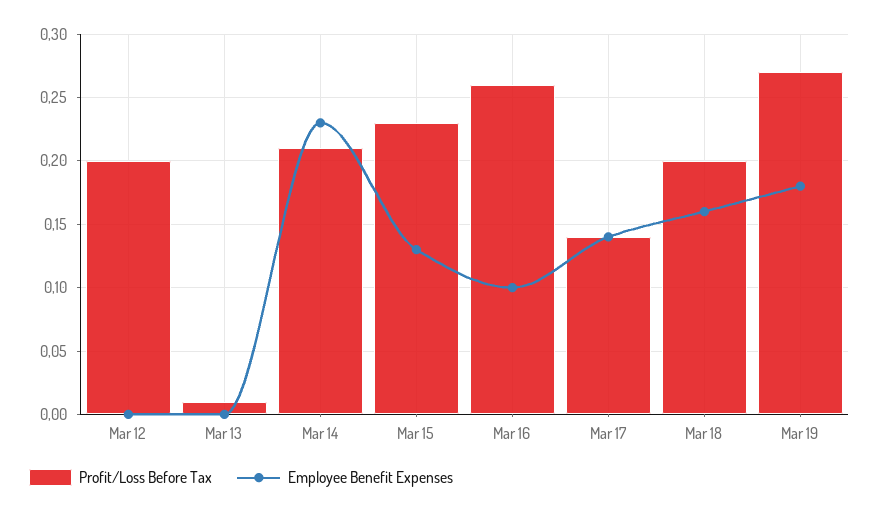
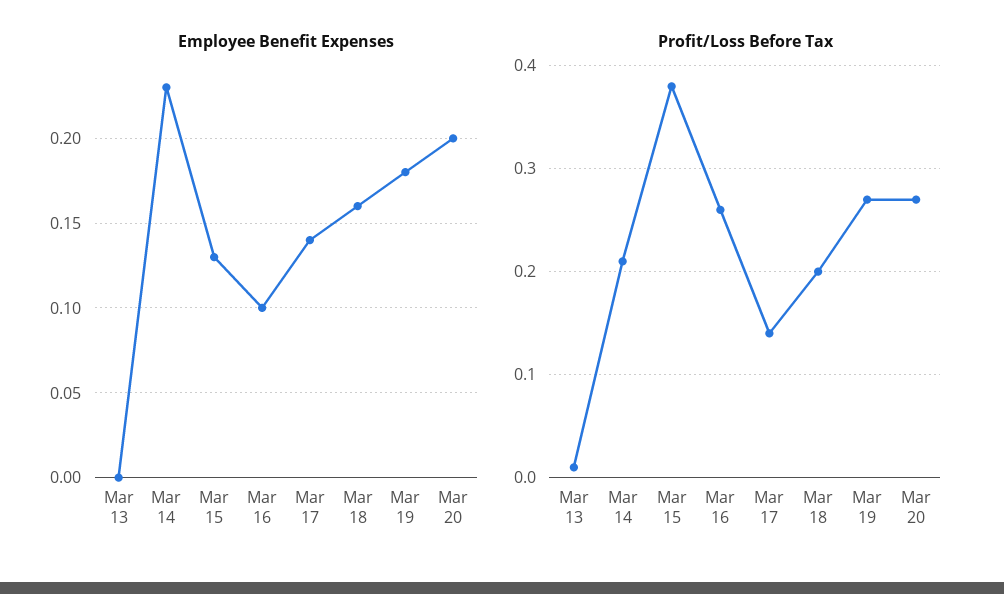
Profit/Loss Before Tax, Mar 12: 0.2 -> none
Employee Benefit Expenses, Mar 12: 0 -> none
Profit/Loss Before Tax, Mar 15: 0.23 -> 0.38
Employee Benefit Expenses, Mar 20: none -> 0.2
Profit/Loss Before Tax, Mar 20: none -> 0.27

